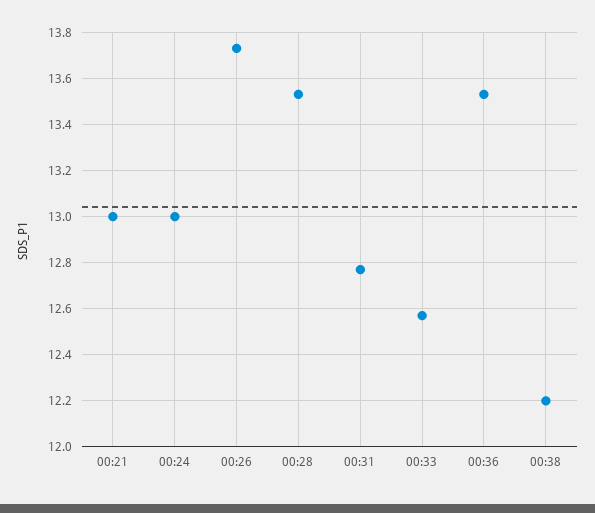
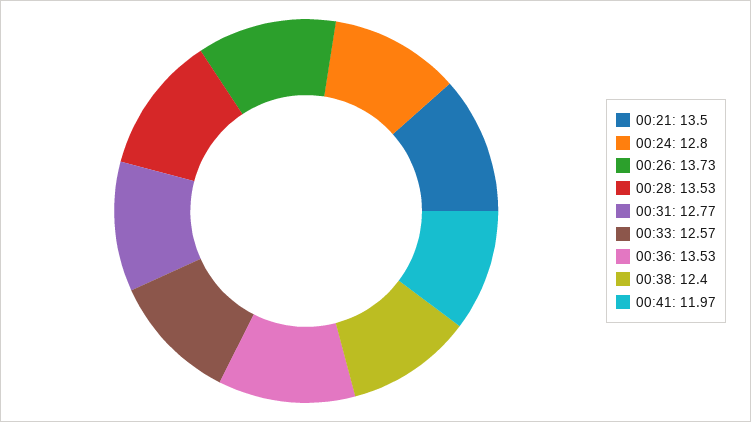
00:21: 13 -> 13.5
00:24: 13 -> 12.8
00:38: 12.2 -> 12.4
00:41: none -> 11.97

